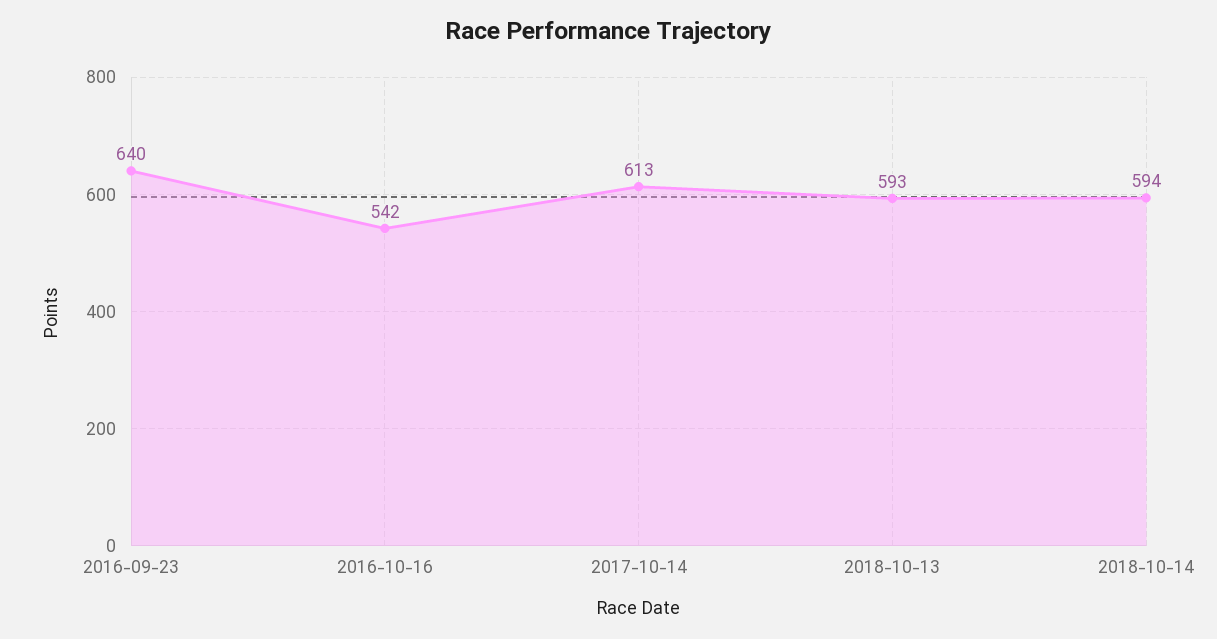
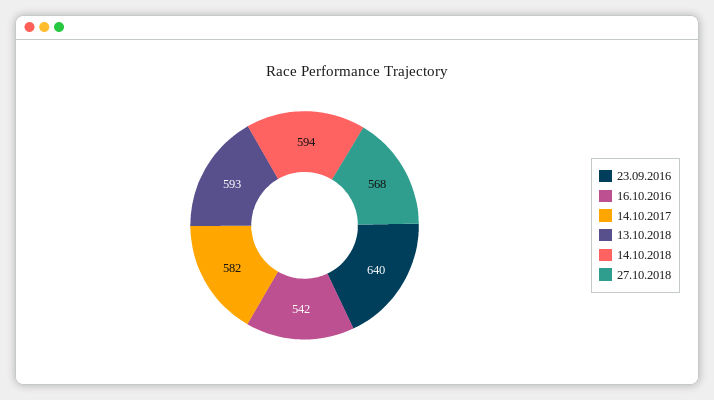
2017-10-14: 613 -> 582
27.10.2018: none -> 568

